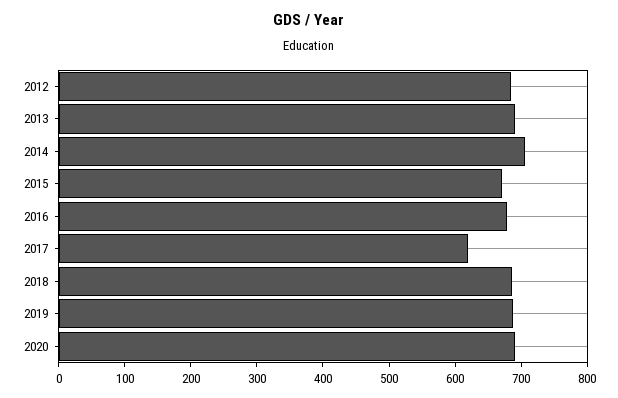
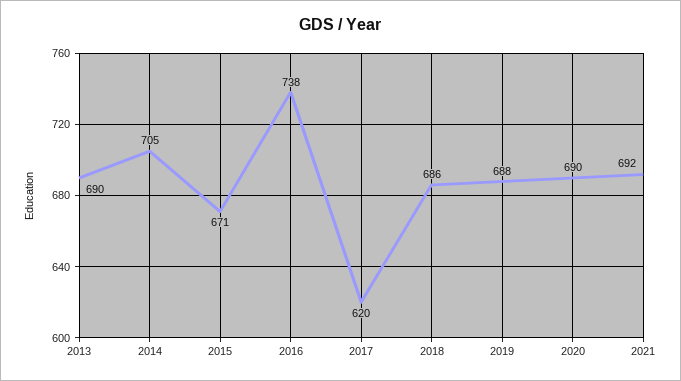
2012: 680 -> none
2016: 680 -> 738
2021: none -> 692

